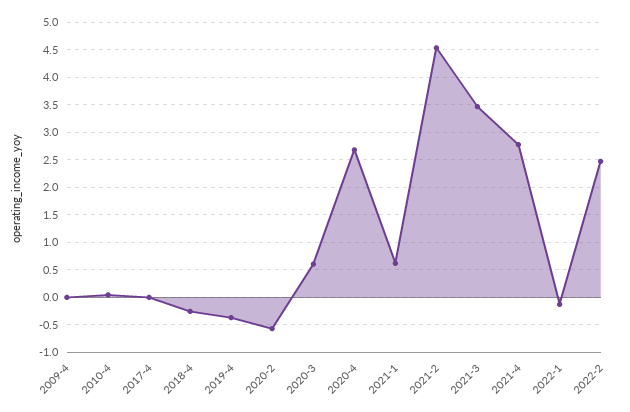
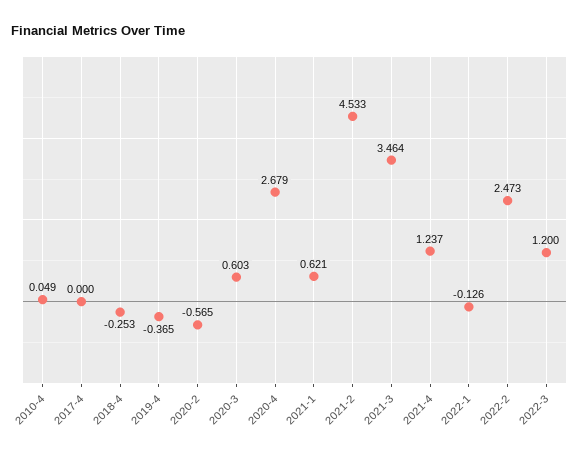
2009-4: 0 -> none
2021-4: 2.75 -> 1.237
2022-3: none -> 1.2

